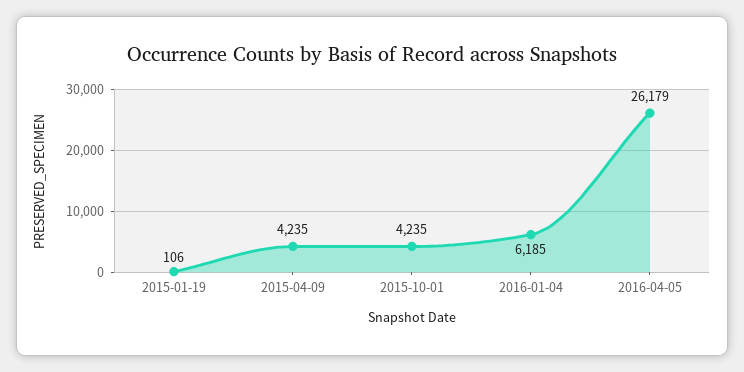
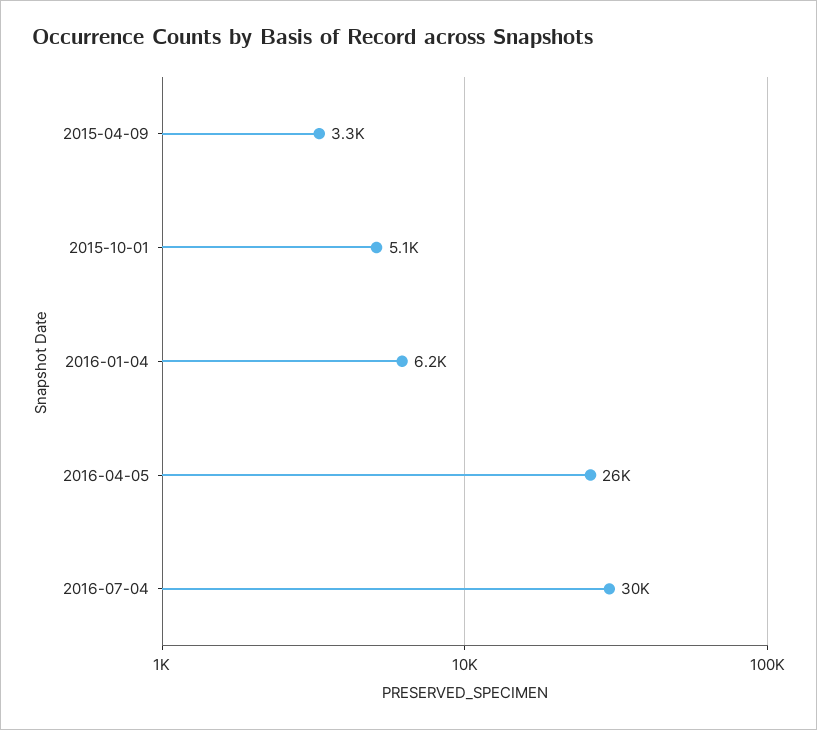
2015-01-19: 106 -> none
2015-04-09: 4235 -> 3300
2015-10-01: 4235 -> 5100
2016-07-04: none -> 30000

